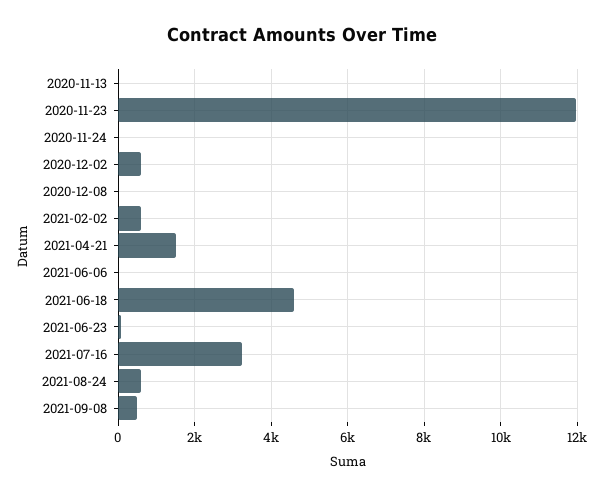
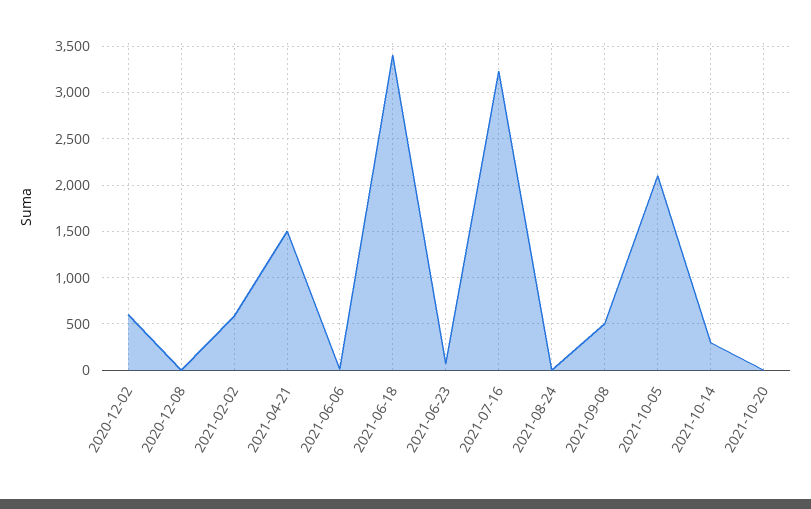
2020-11-13: 0 -> none
2020-11-23: 12000 -> none
2020-11-24: 0 -> none
2021-06-18: 4600 -> 3400
2021-08-24: 600 -> 0
2021-10-05: none -> 2100
2021-10-14: none -> 300
2021-10-20: none -> 0

